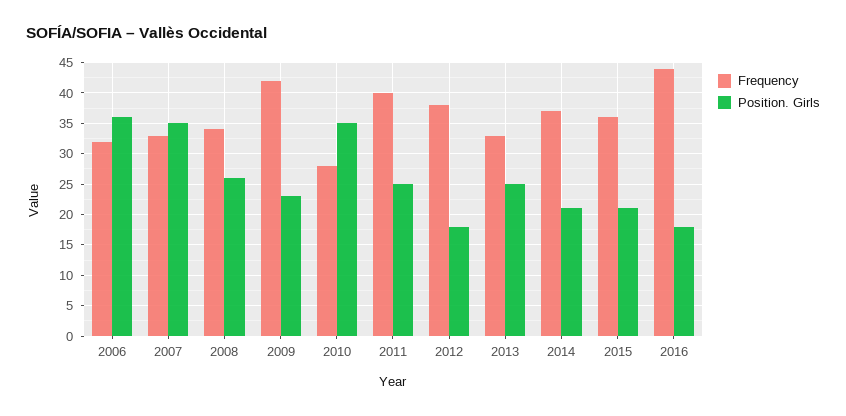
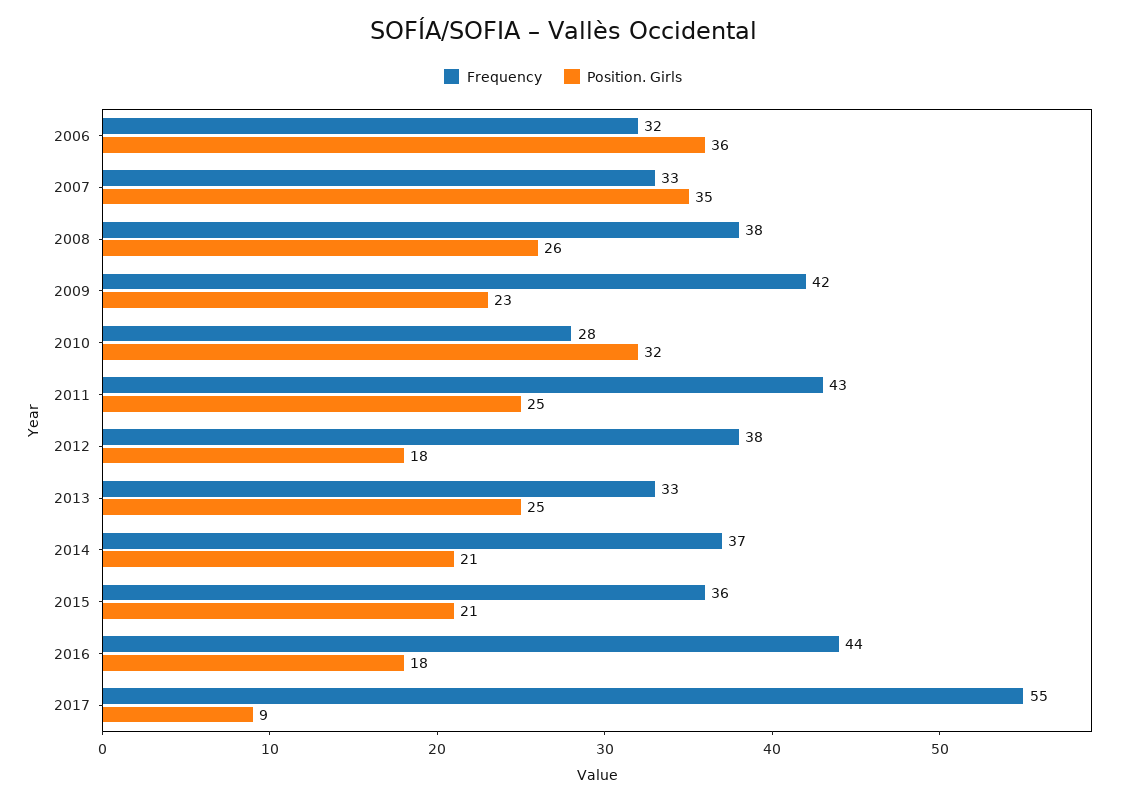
Frequency, 2008: 34 -> 38
Position. Girls, 2010: 35 -> 32
Frequency, 2011: 40 -> 43
Frequency, 2017: none -> 55
Position. Girls, 2017: none -> 9

